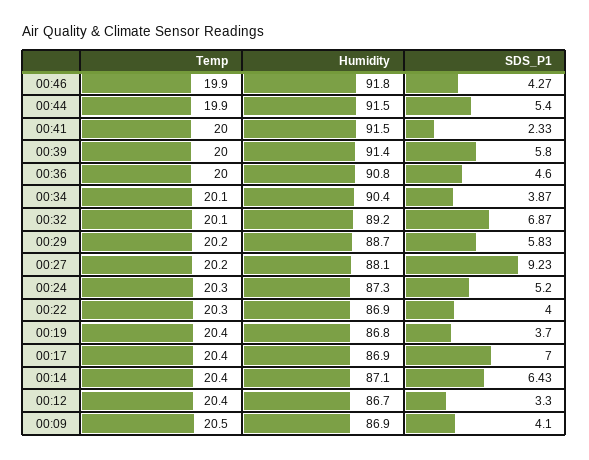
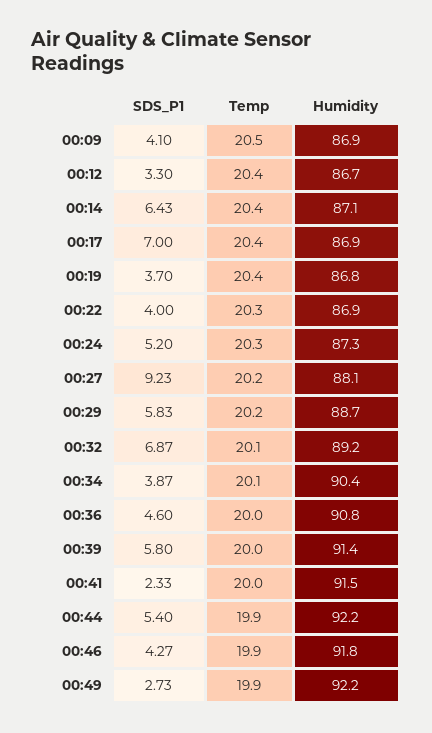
Humidity, 00:44: 91.5 -> 92.2
SDS_P1, 00:49: none -> 2.73
Temp, 00:49: none -> 19.9
Humidity, 00:49: none -> 92.2

